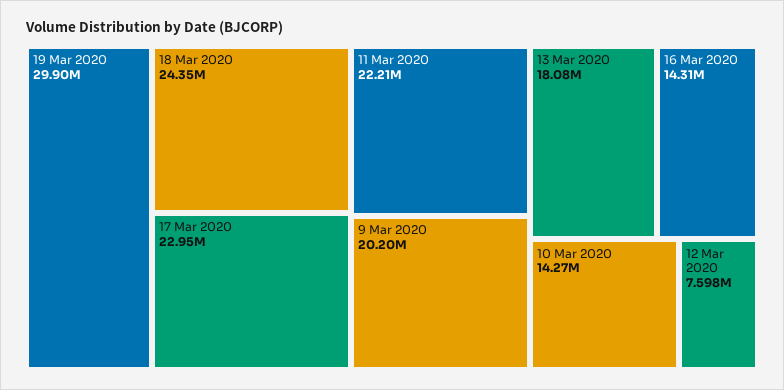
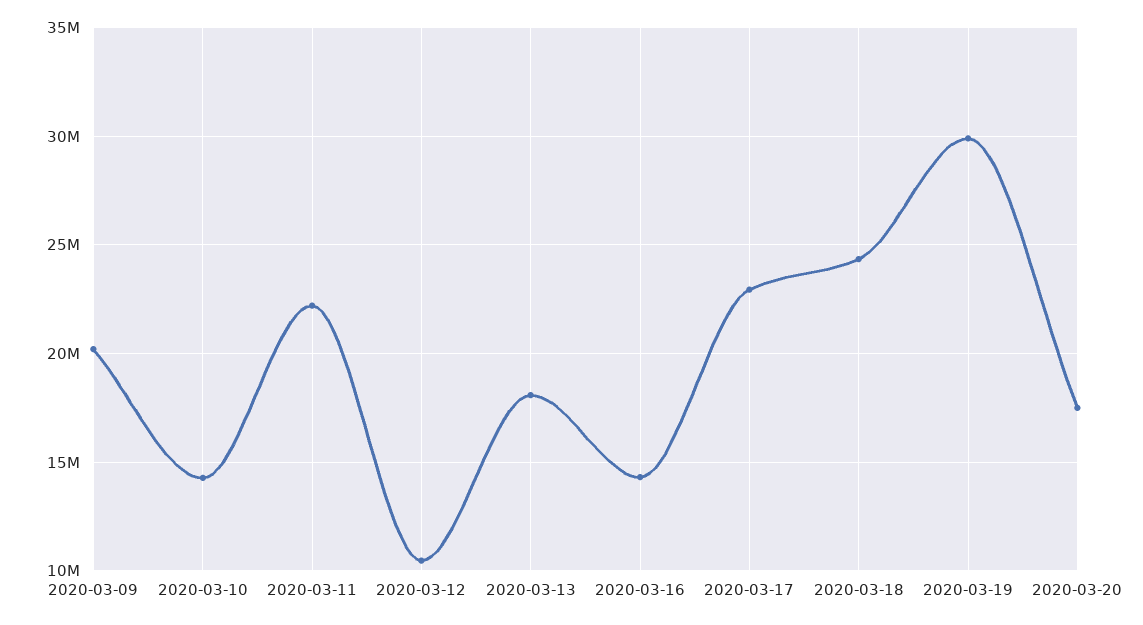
12 Mar 2020: 7598000 -> 10500000
2020-03-20: none -> 17500000

